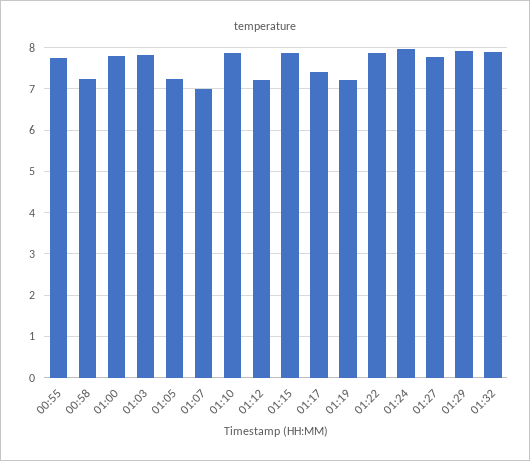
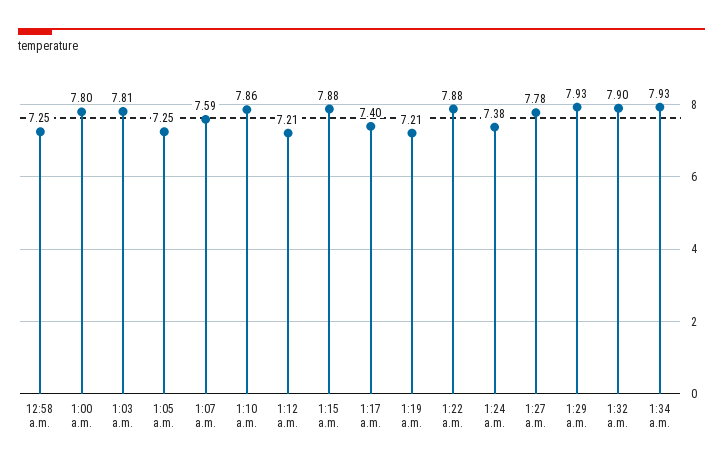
00:55: 7.8 -> none
01:07: 7 -> 7.59
01:24: 8 -> 7.38
1:34 a.m.: none -> 7.93

